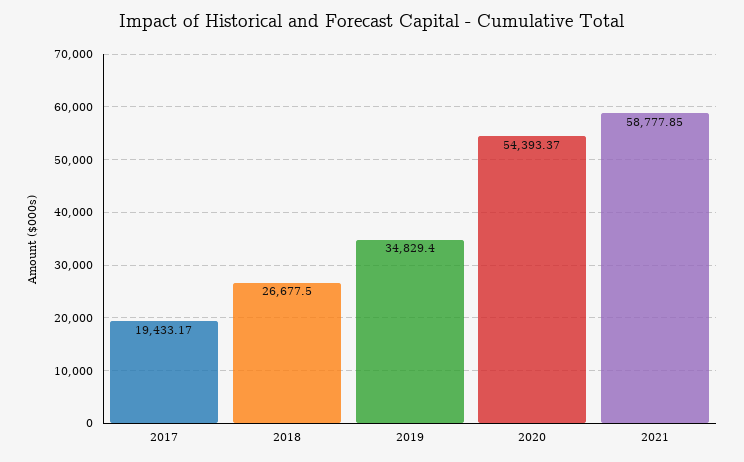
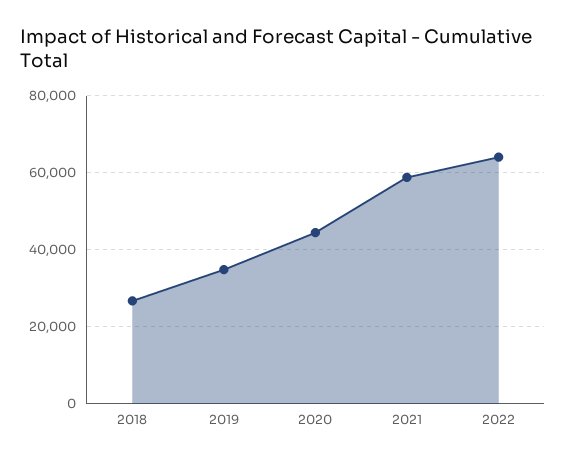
2017: 19433.17 -> none
2020: 54393.37 -> 44000
2022: none -> 64000

